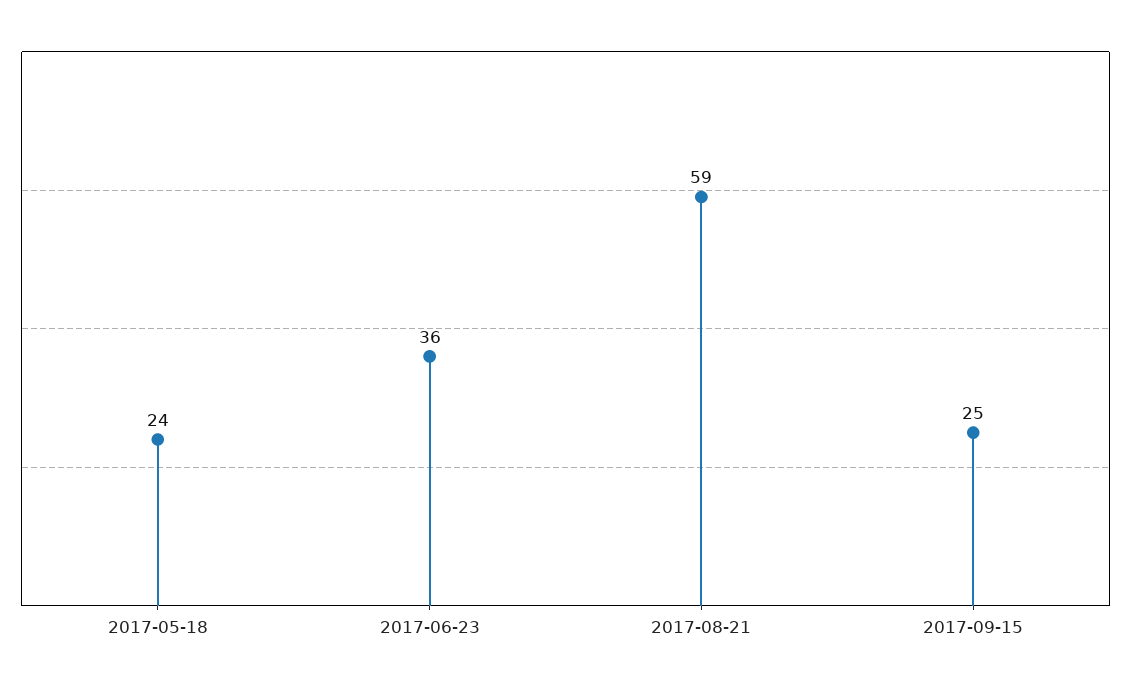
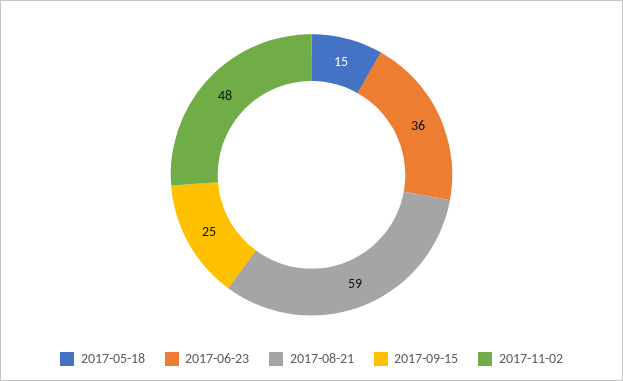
2017-05-18: 24 -> 15
2017-11-02: none -> 48

